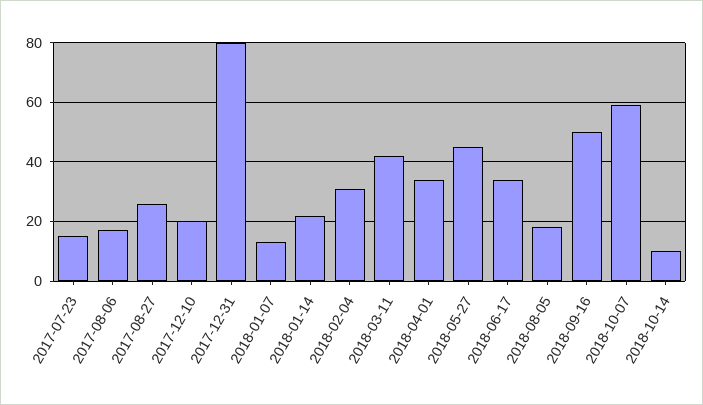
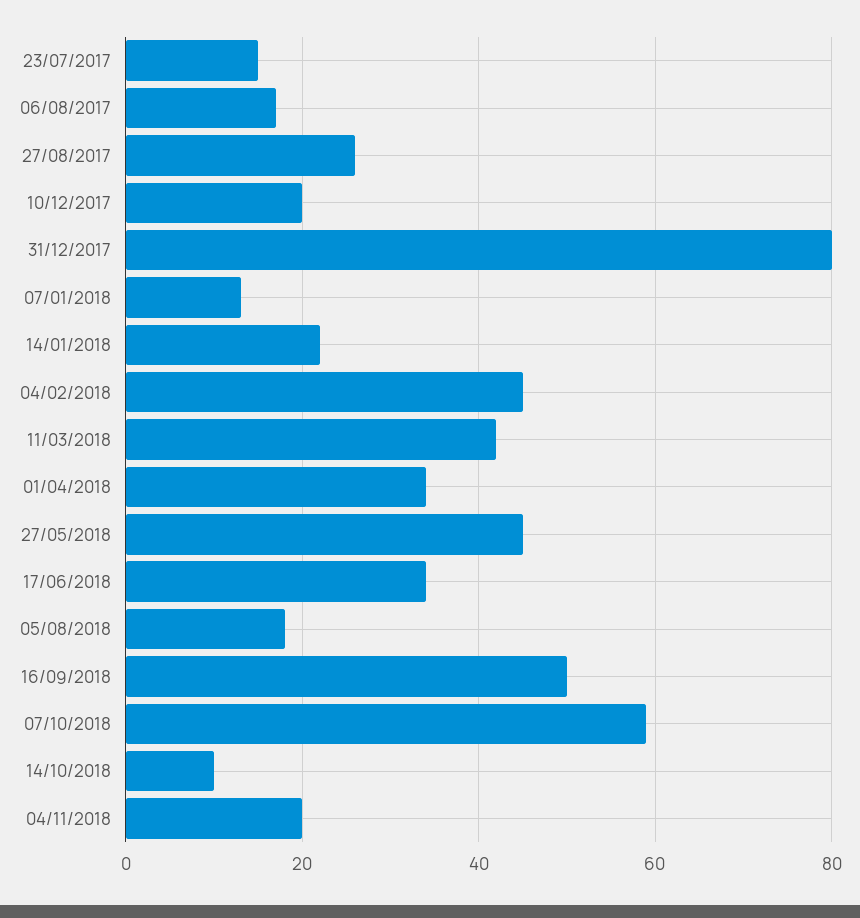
2018-02-04: 30 -> 45
04/11/2018: none -> 20

